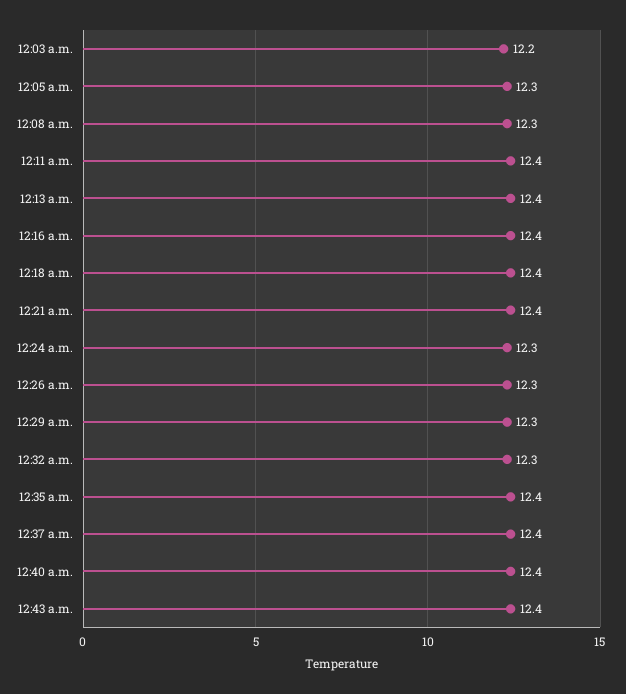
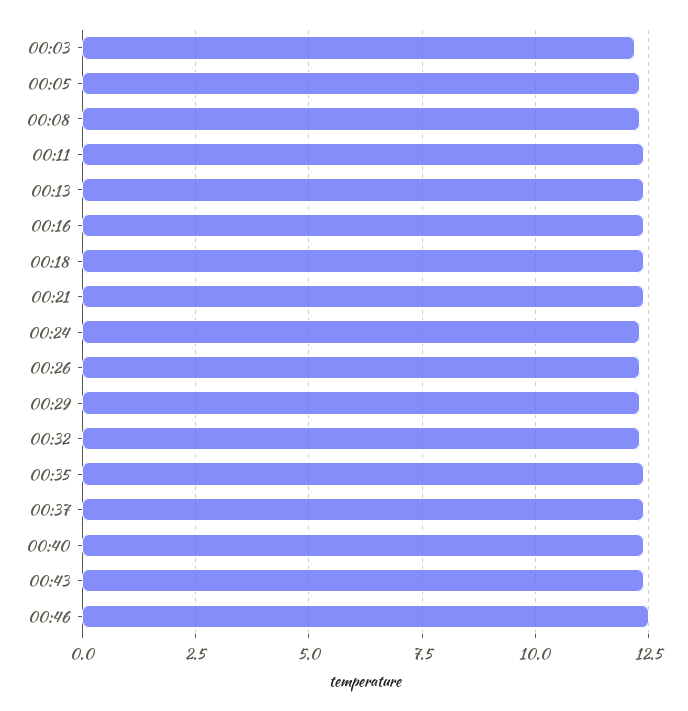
00:46: none -> 12.5

